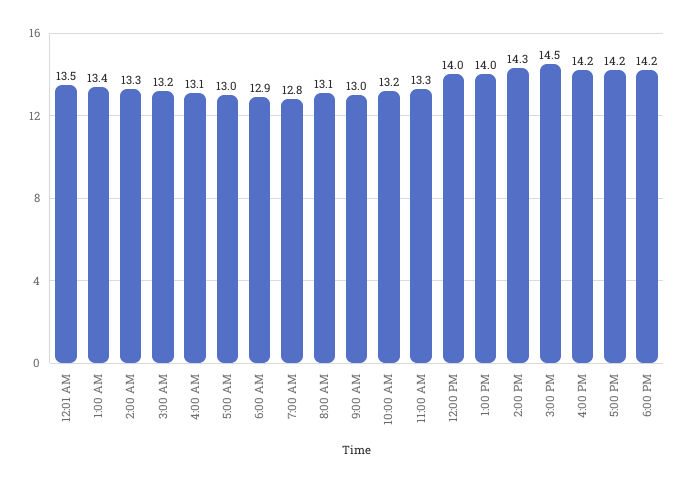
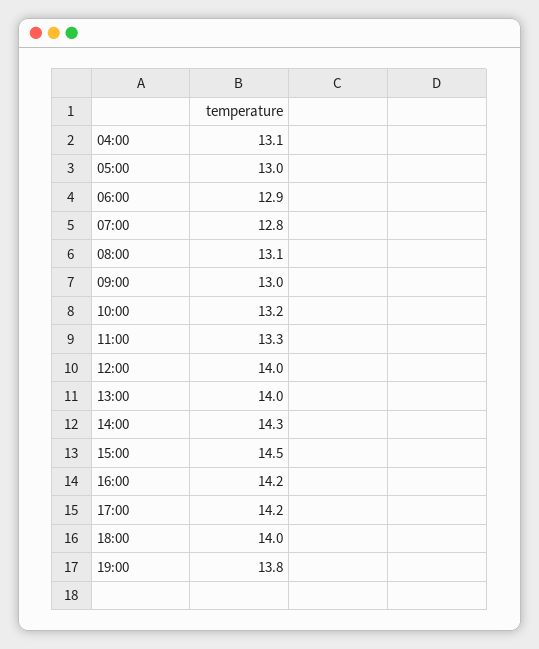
12:01 AM: 13.5 -> none
1:00 AM: 13.4 -> none
2:00 AM: 13.3 -> none
3:00 AM: 13.2 -> none
6:00 PM: 14.2 -> 14
19:00: none -> 13.8

